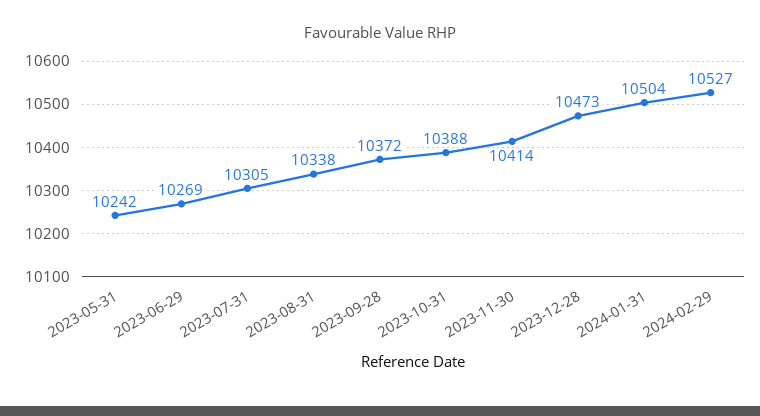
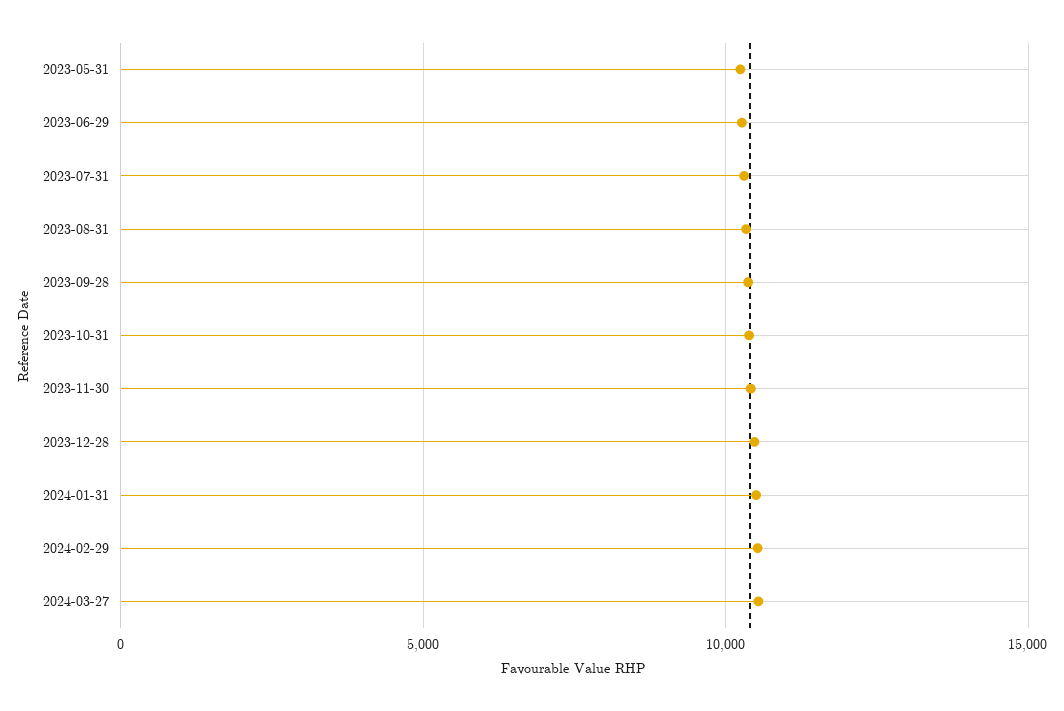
2024-03-27: none -> 10500

